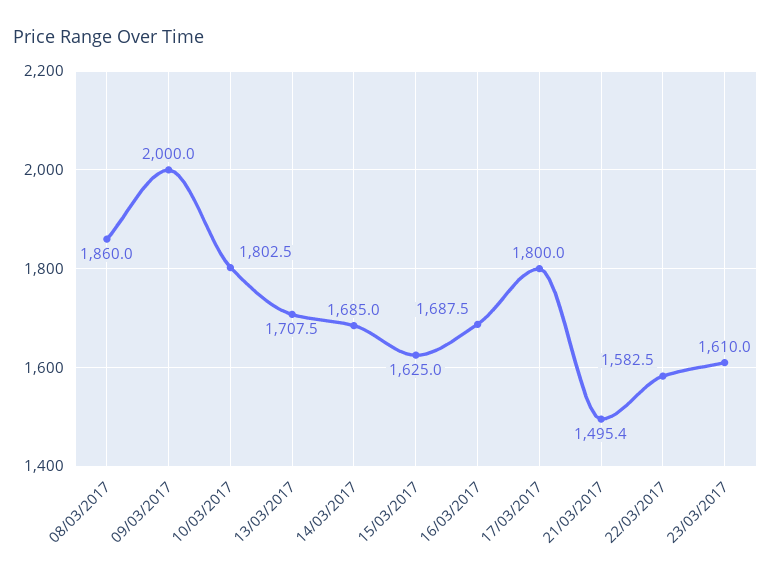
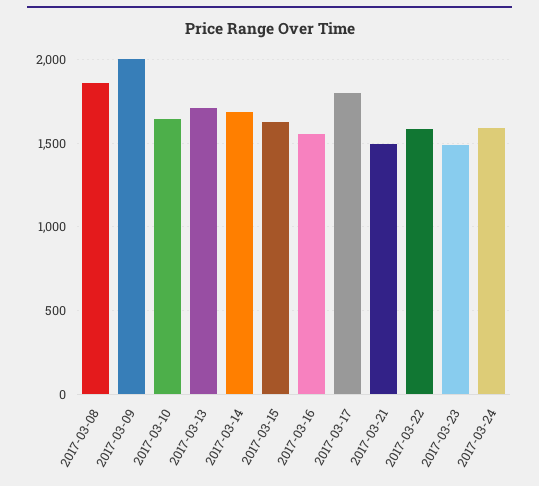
10/03/2017: 1802.5 -> 1650
16/03/2017: 1687.5 -> 1550
23/03/2017: 1610 -> 1500
2017-03-24: none -> 1600

